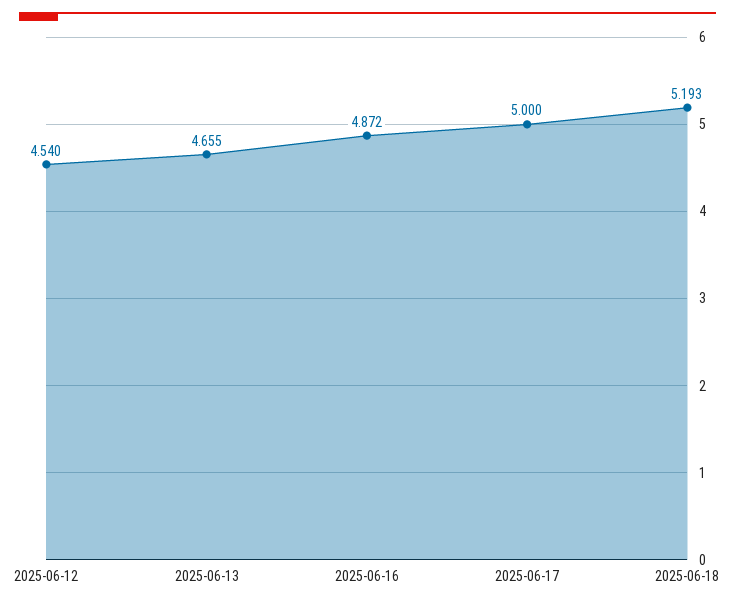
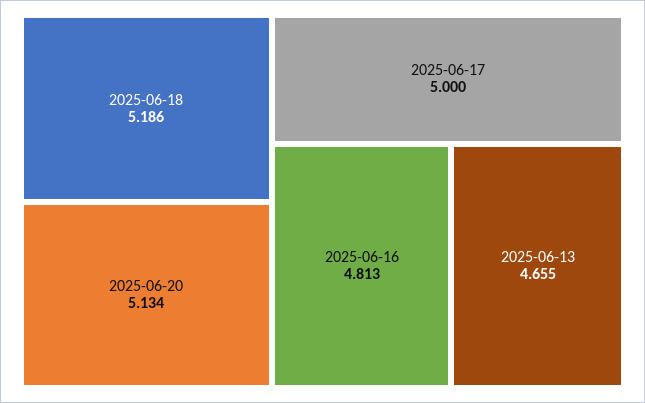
2025-06-12: 4.54 -> none
2025-06-16: 4.872 -> 4.813
2025-06-18: 5.193 -> 5.186
2025-06-20: none -> 5.134

